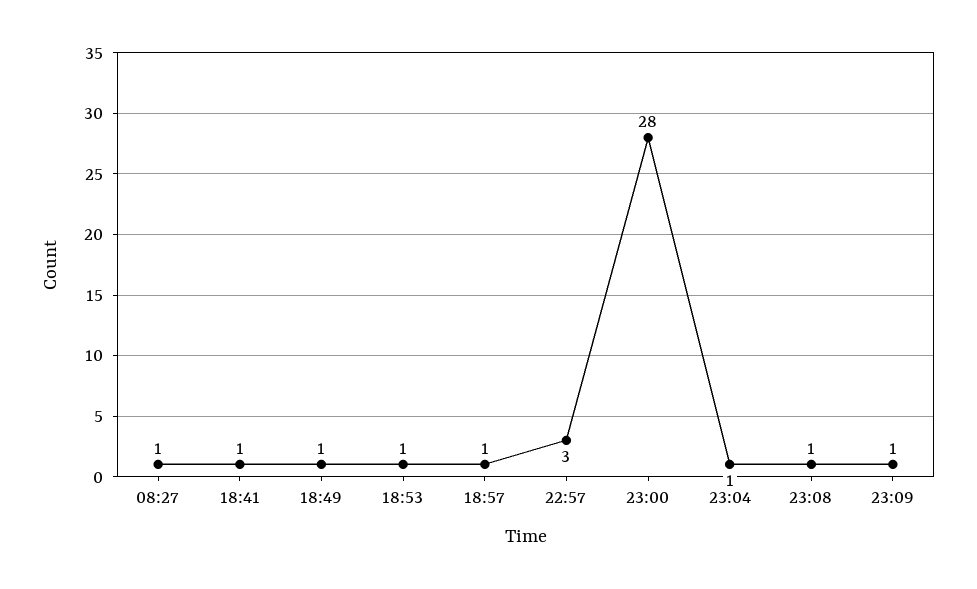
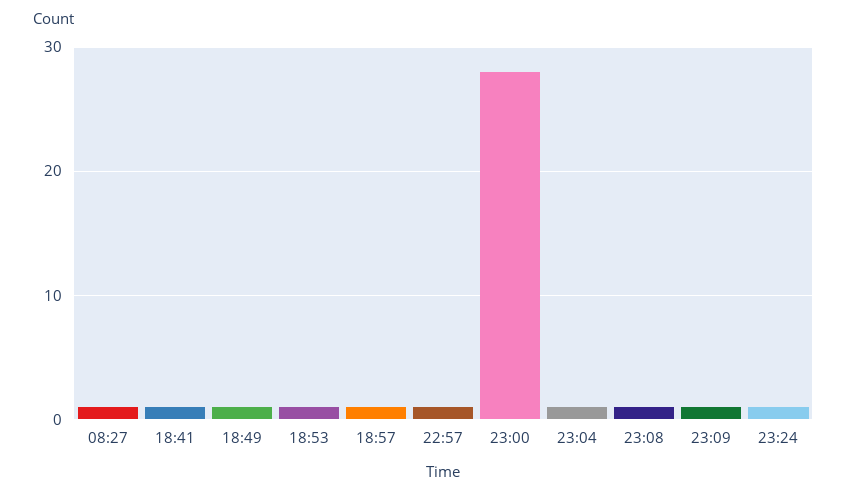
22:57: 3 -> 1
23:24: none -> 1

